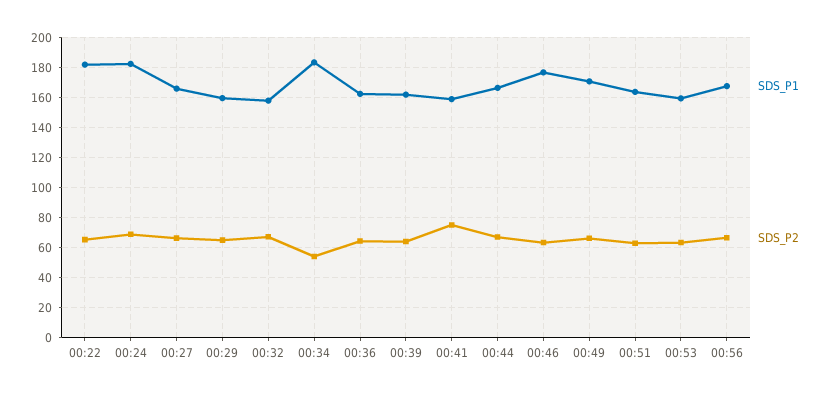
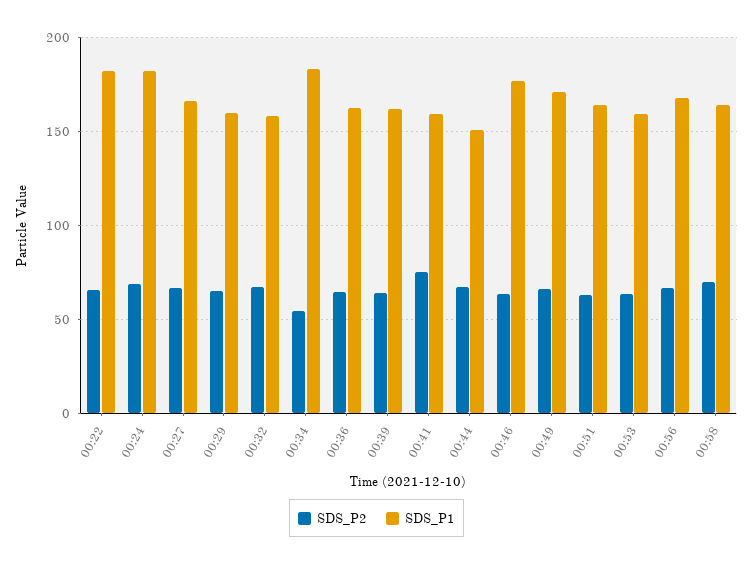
SDS_P1, 00:44: 165 -> 150
SDS_P2, 00:58: none -> 70
SDS_P1, 00:58: none -> 165

